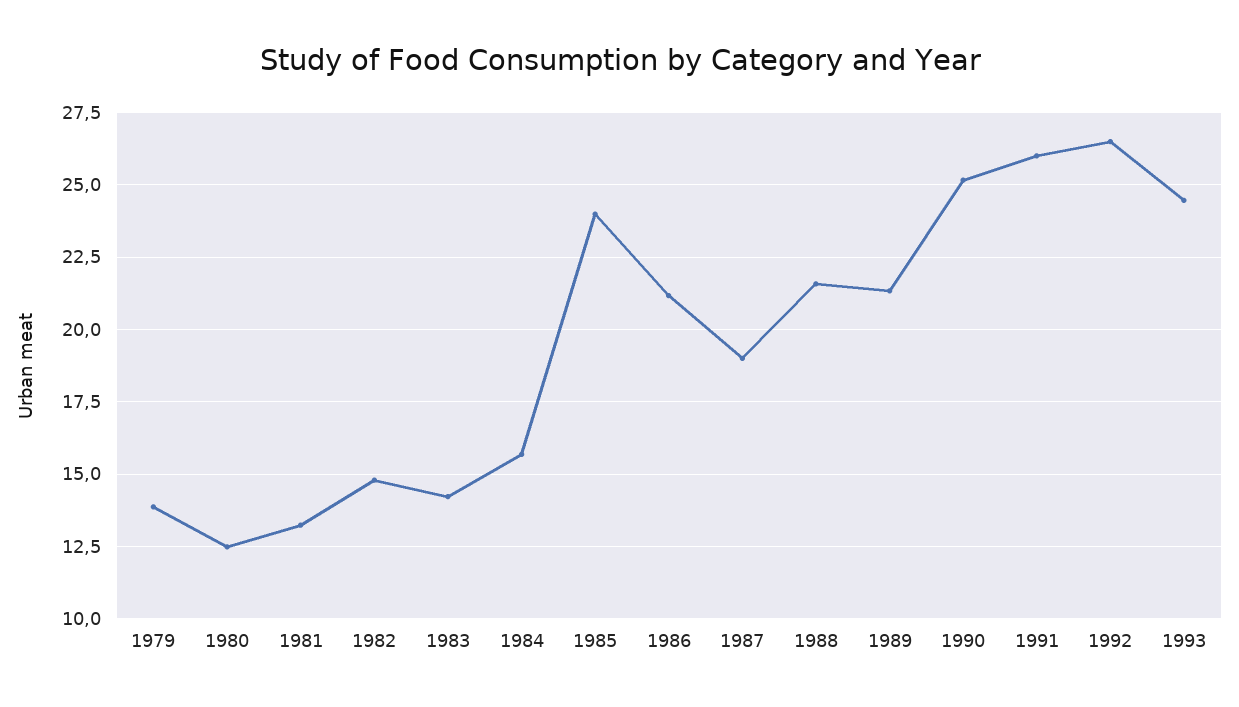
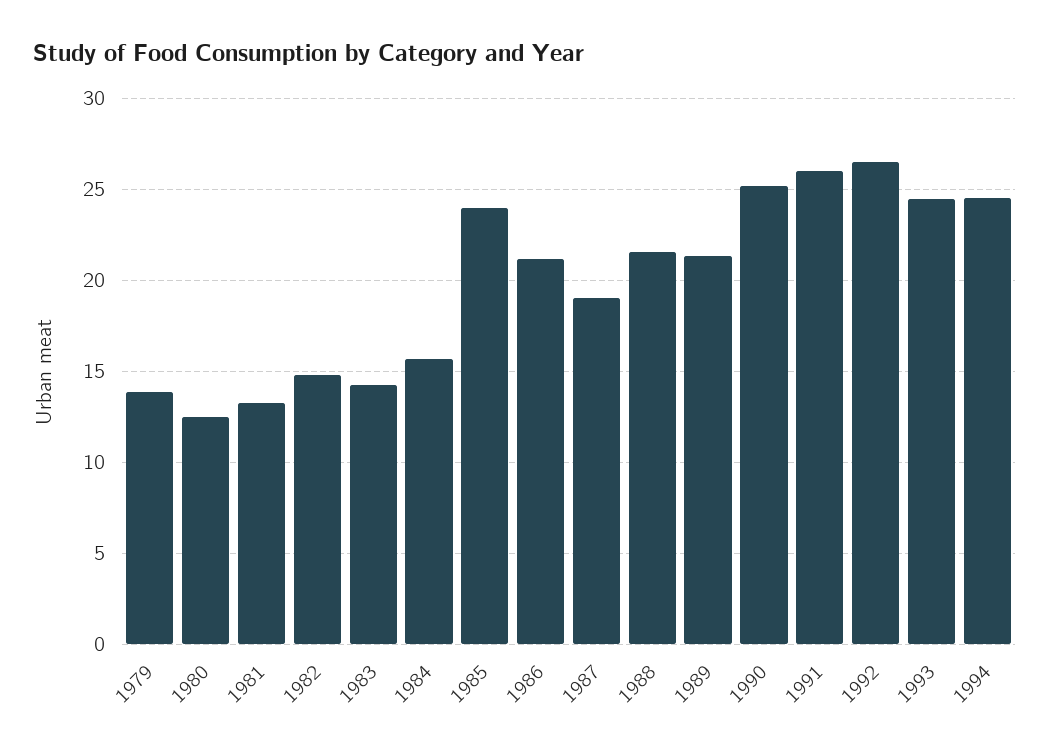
1994: none -> 24.5

